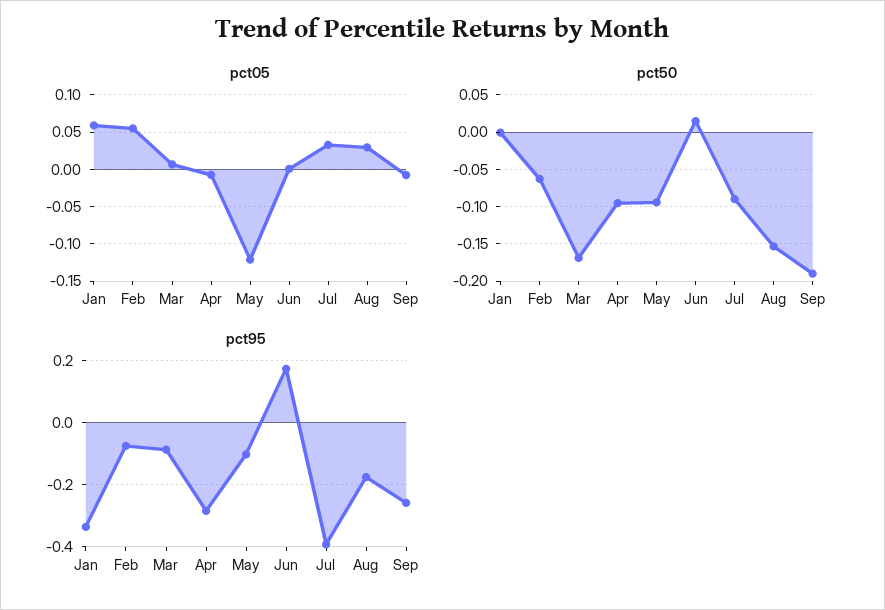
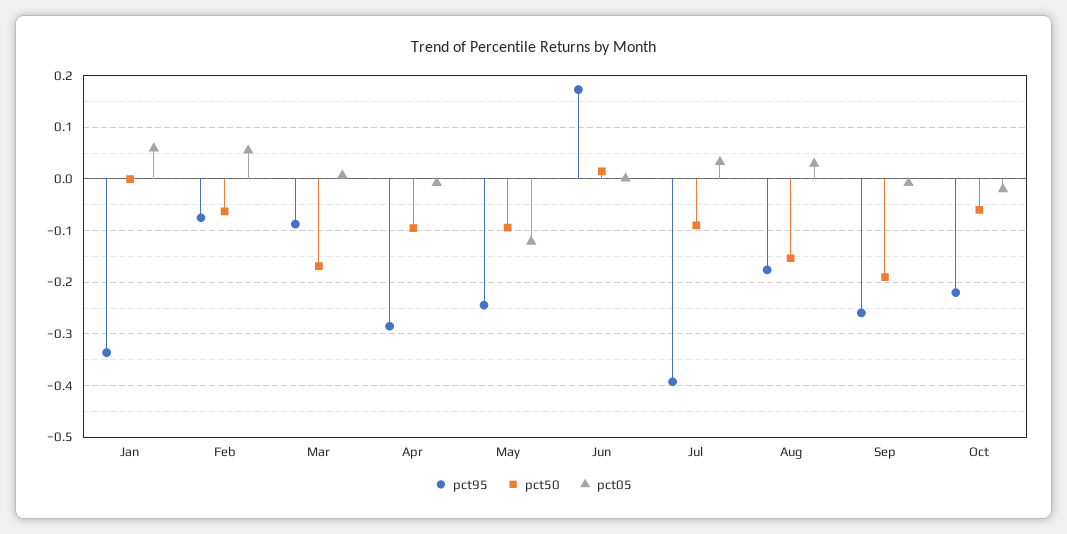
pct95, May: -0.1 -> -0.24
pct95, Oct: none -> -0.22
pct50, Oct: none -> -0.06
pct05, Oct: none -> -0.02

